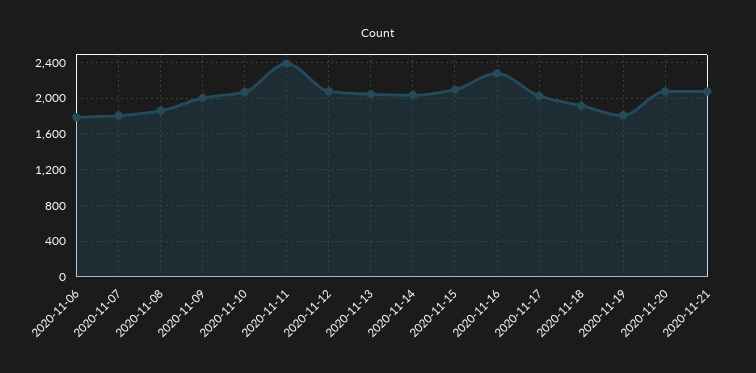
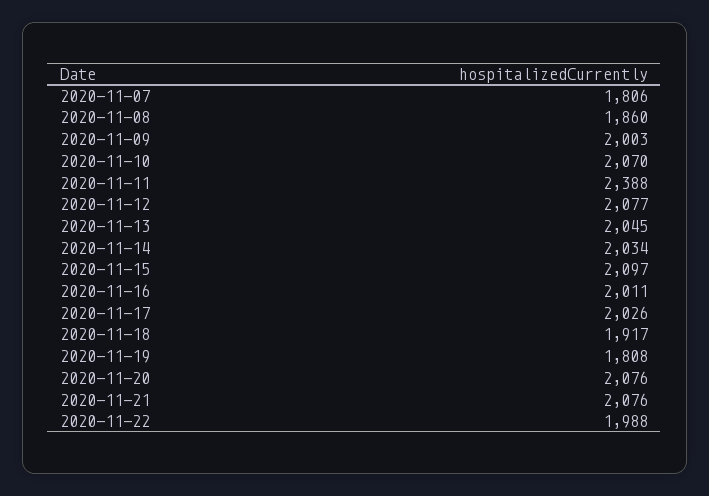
2020-11-06: 1800 -> none
2020-11-16: 2300 -> 2011
2020-11-22: none -> 1988

